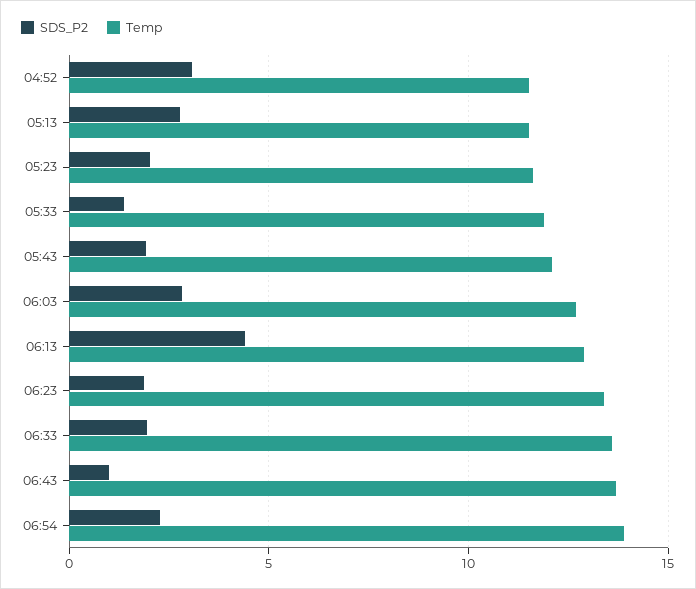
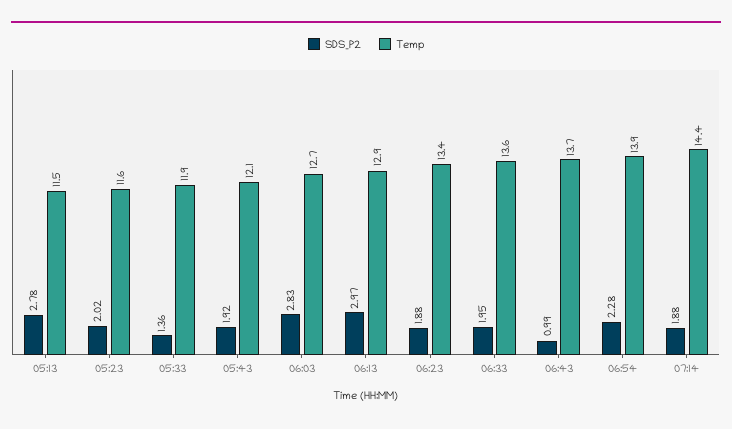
SDS_P2, 04:52: 3 -> none
Temp, 04:52: 11.5 -> none
SDS_P2, 06:13: 4.5 -> 2.97
SDS_P2, 07:14: none -> 1.88
Temp, 07:14: none -> 14.4

